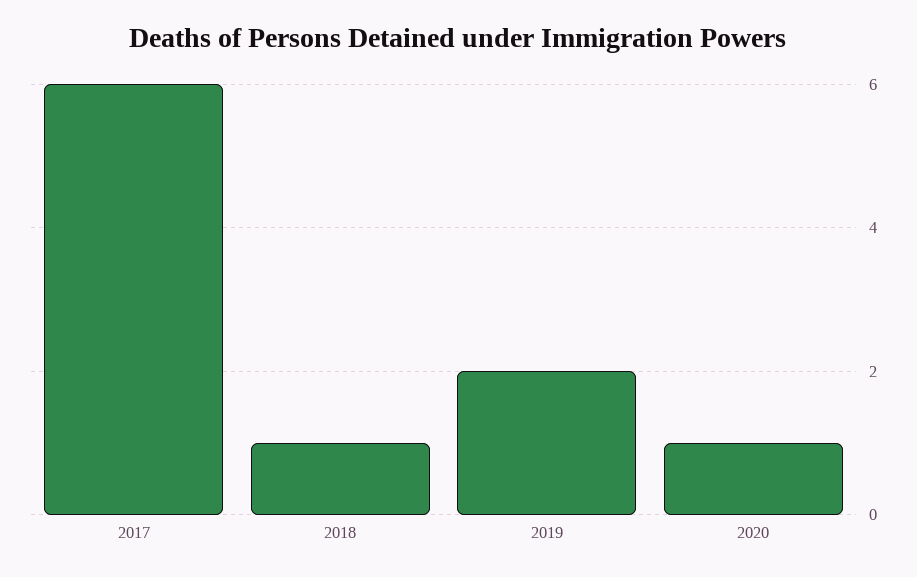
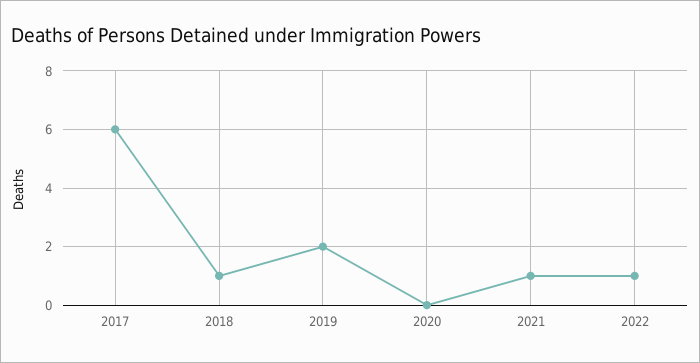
2020: 1 -> 0
2021: none -> 1
2022: none -> 1

